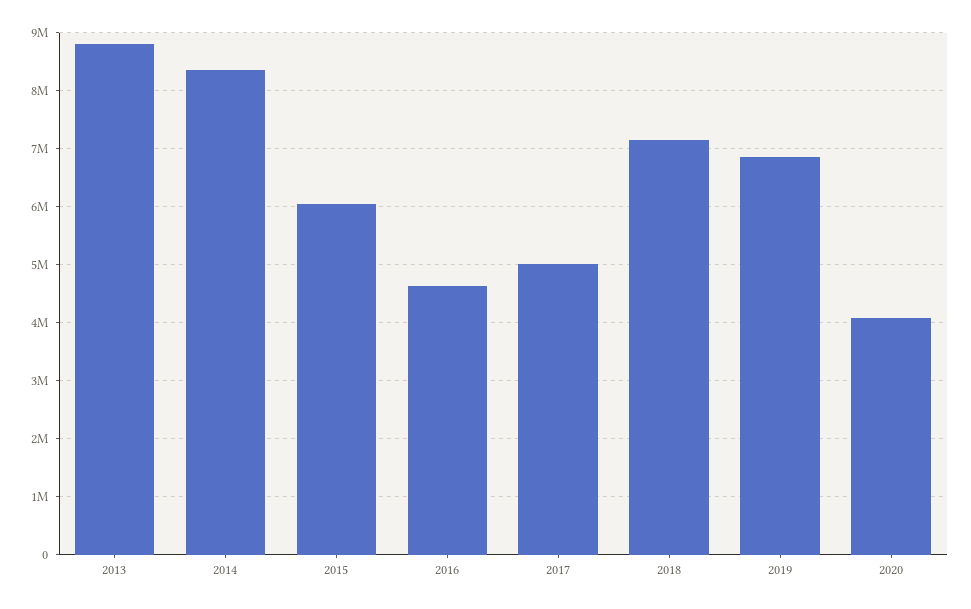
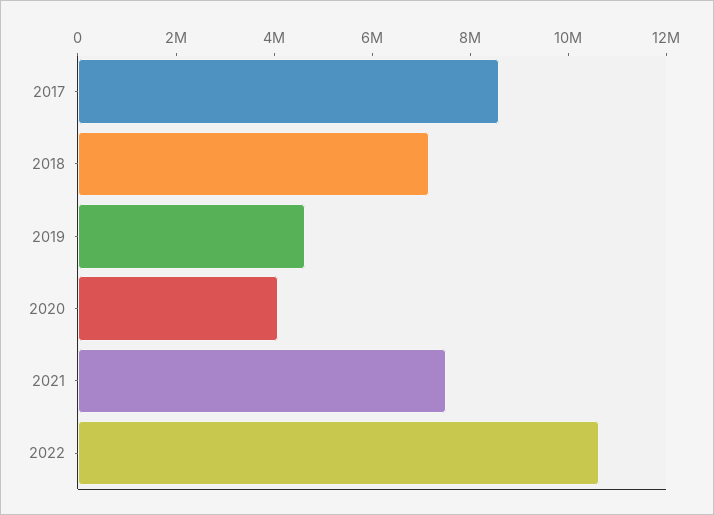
2013: 8800000 -> none
2014: 8400000 -> none
2015: 6000000 -> none
2016: 4600000 -> none
2017: 5000000 -> 8500000
2019: 6800000 -> 4500000
2021: none -> 7500000
2022: none -> 10500000

